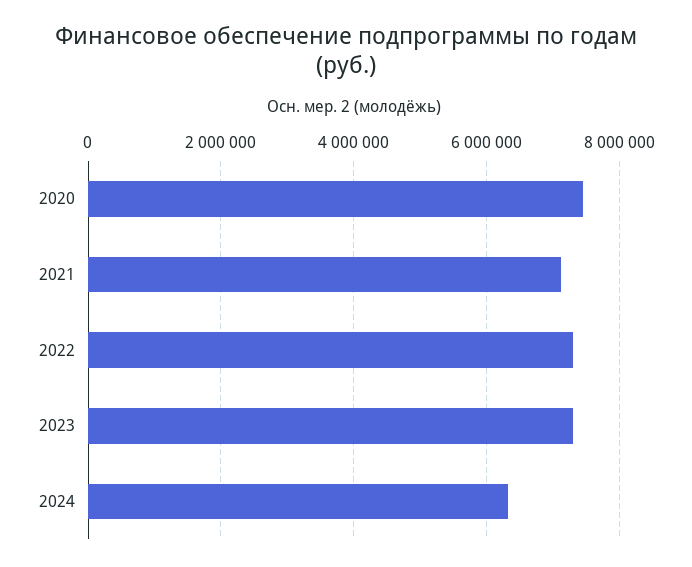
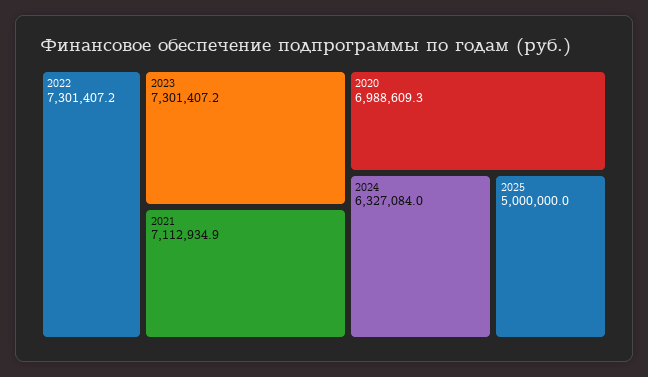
2020: 7400000 -> 6988609.3
2025: none -> 5000000

